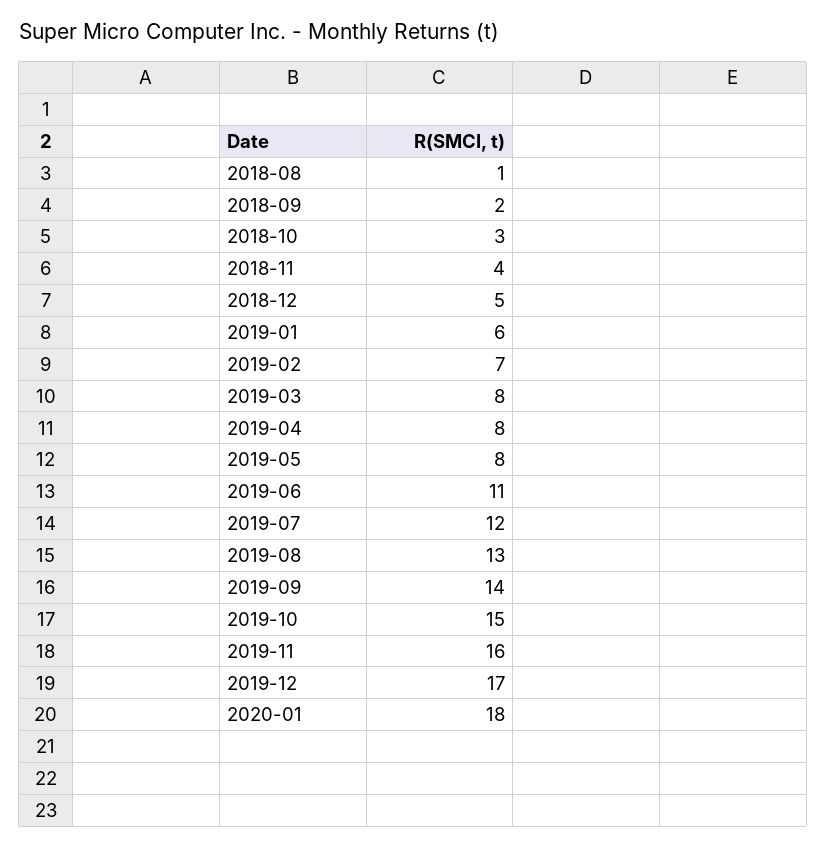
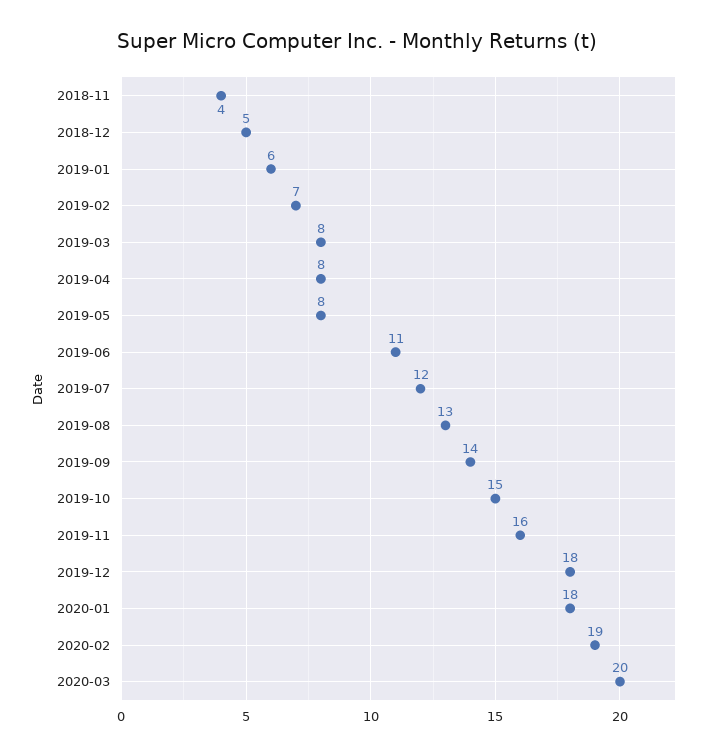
2018-08: 1 -> none
2018-09: 2 -> none
2018-10: 3 -> none
2019-12: 17 -> 18
2020-02: none -> 19
2020-03: none -> 20

